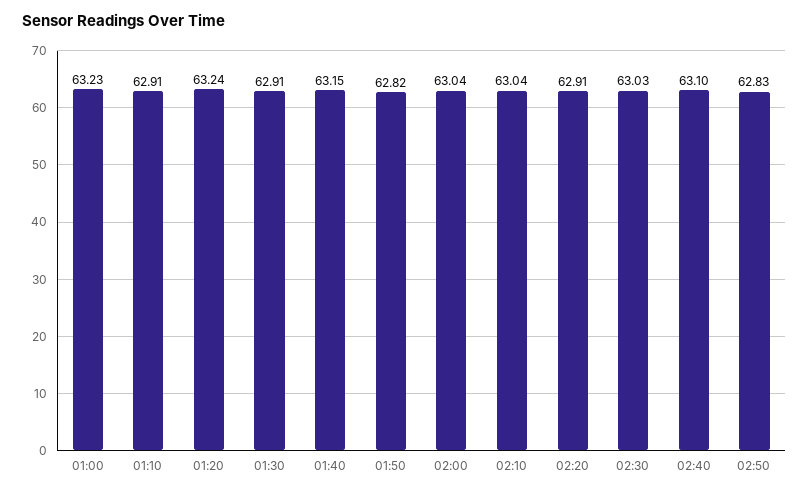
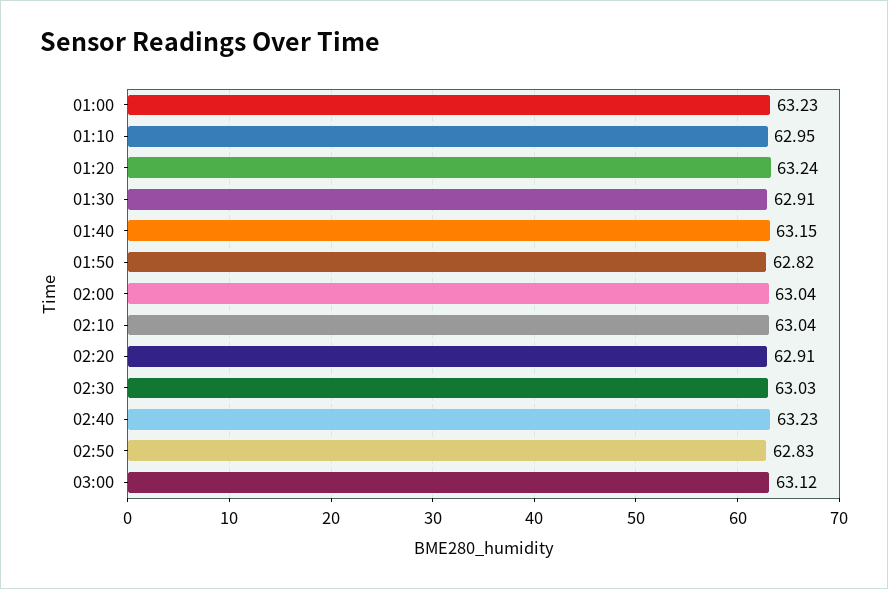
01:10: 62.91 -> 62.95
02:40: 63.1 -> 63.23
03:00: none -> 63.12

